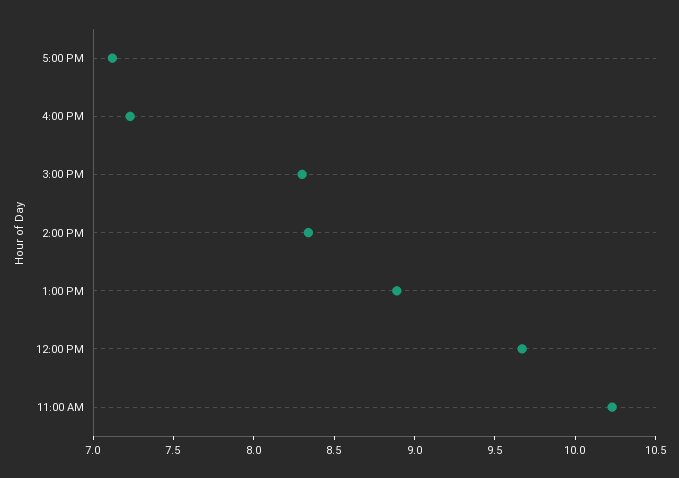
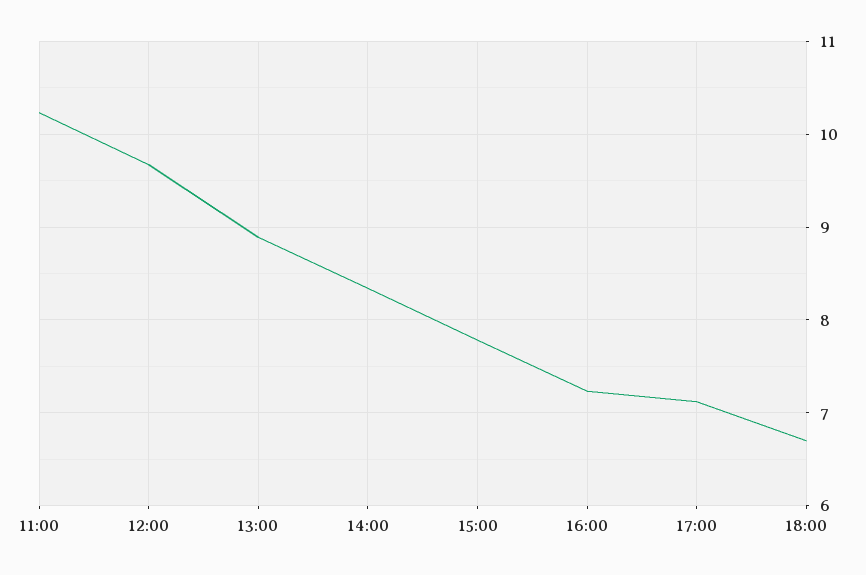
3:00 PM: 8.3 -> 7.8
18:00: none -> 6.7

